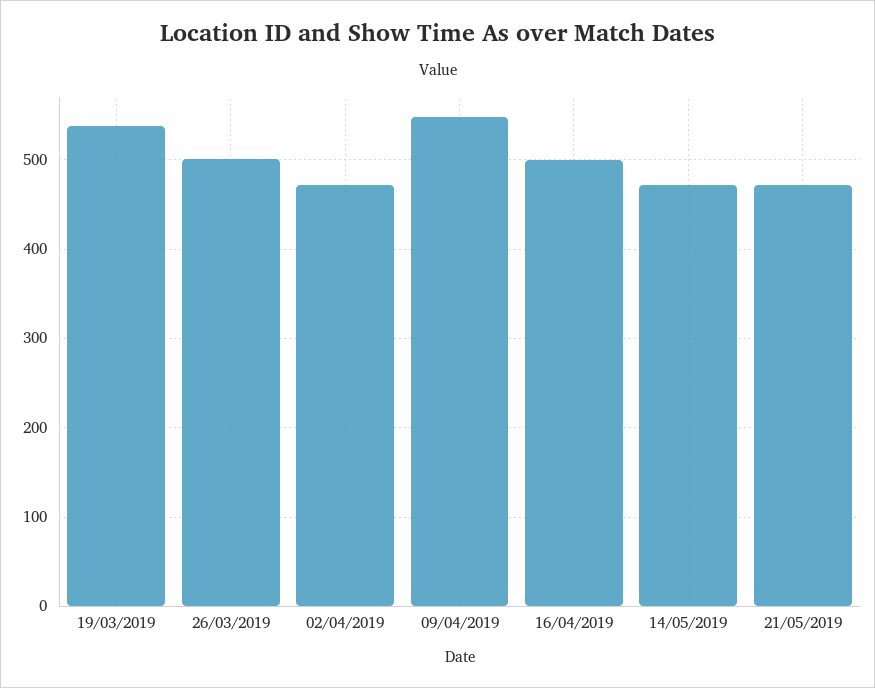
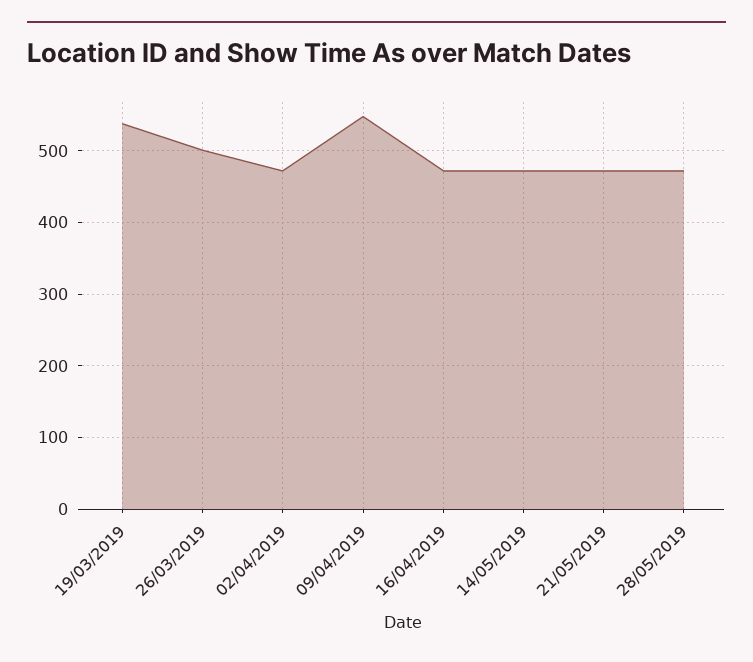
16/04/2019: 500 -> 470
28/05/2019: none -> 470

